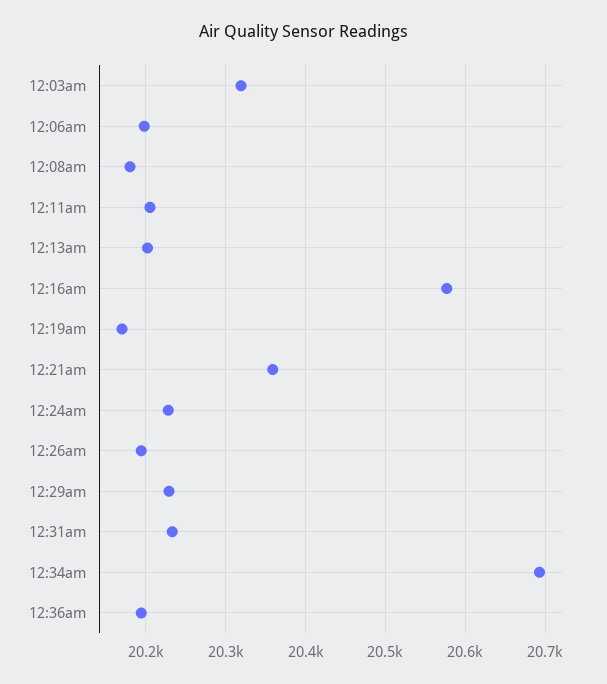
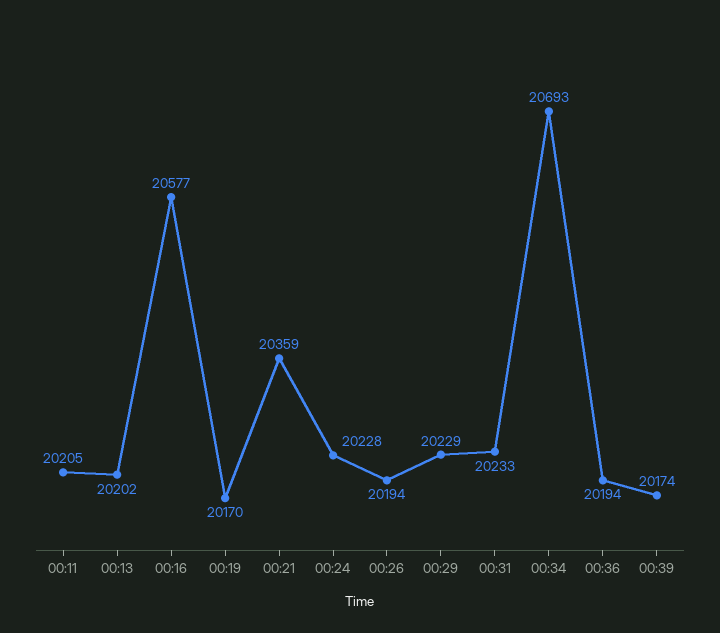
12:03am: 20320 -> none
12:06am: 20200 -> none
12:08am: 20180 -> none
00:39: none -> 20174

